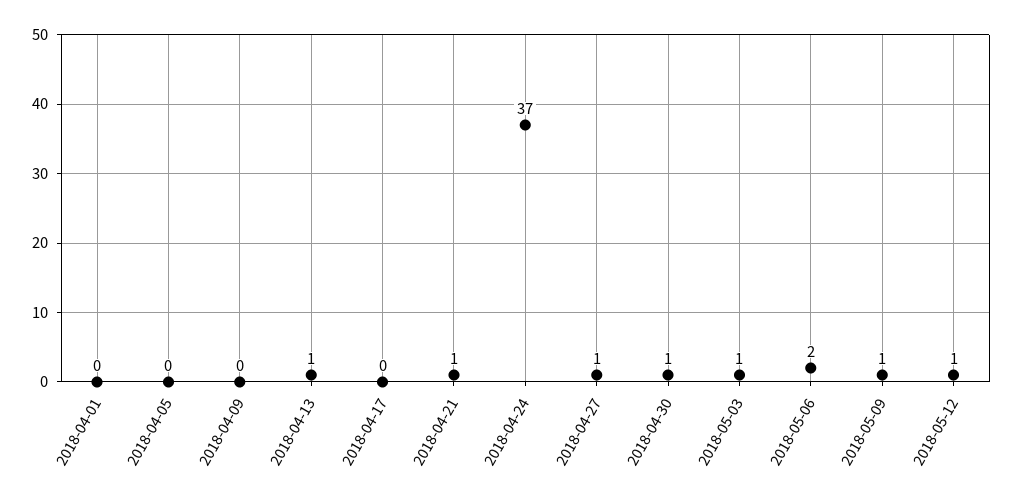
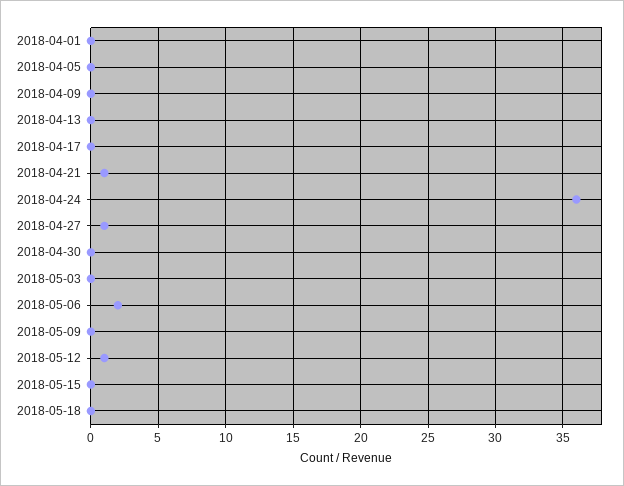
2018-04-13: 1 -> 0
2018-04-24: 37 -> 36
2018-04-30: 1 -> 0
2018-05-03: 1 -> 0
2018-05-09: 1 -> 0
2018-05-15: none -> 0
2018-05-18: none -> 0

